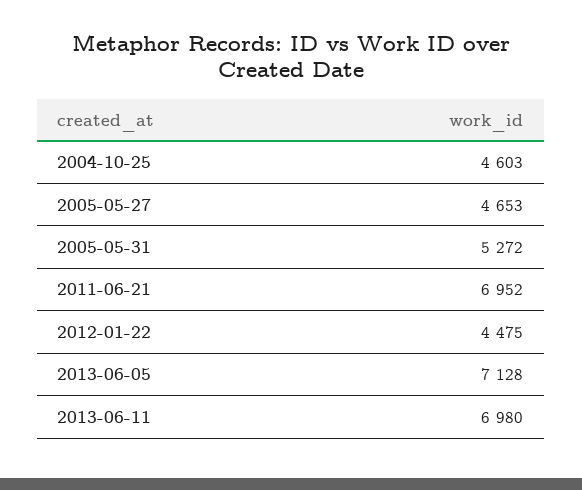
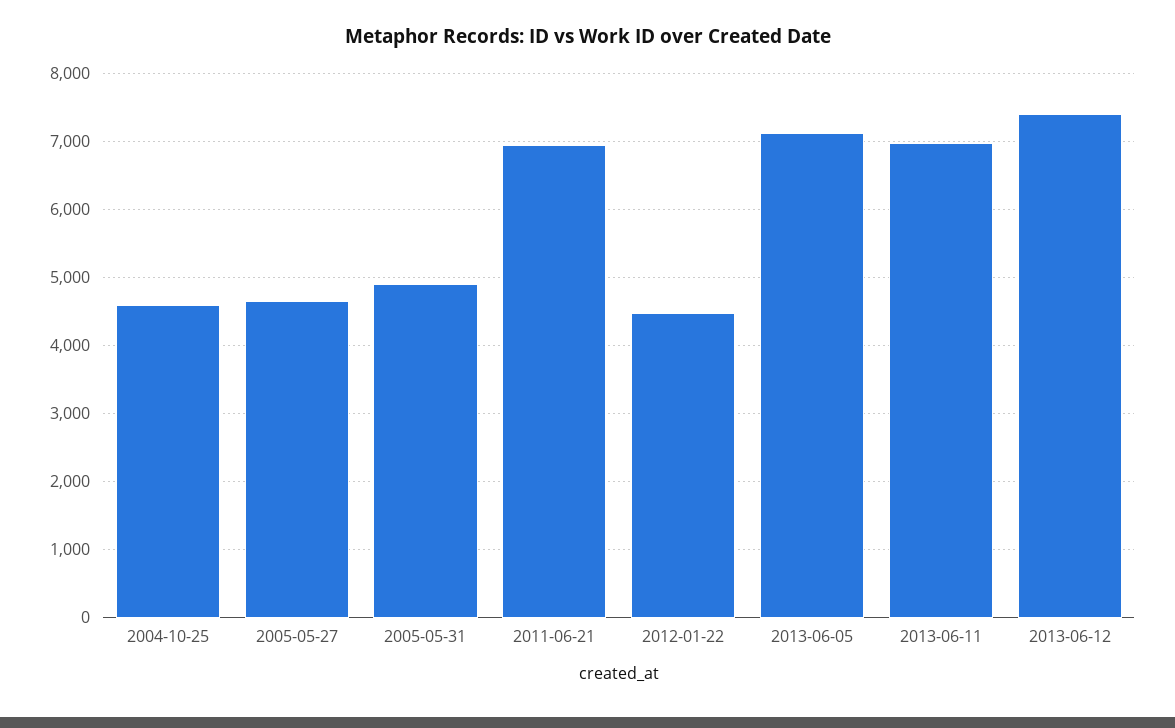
2005-05-31: 5272 -> 4900
2013-06-12: none -> 7400

